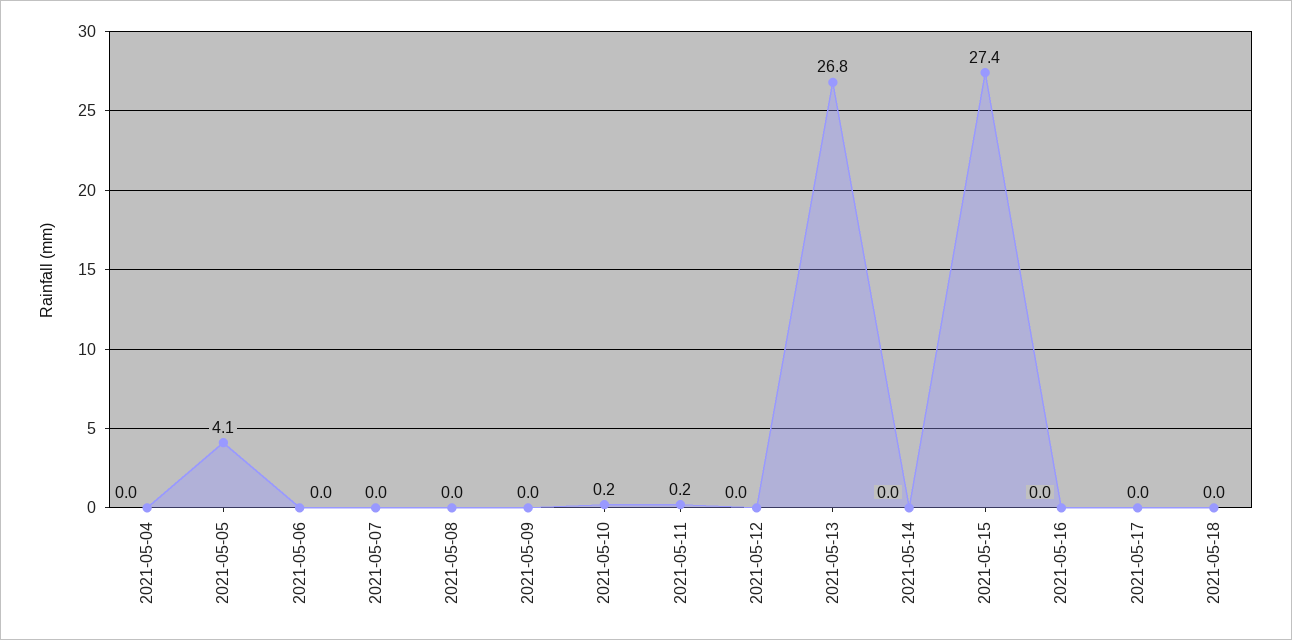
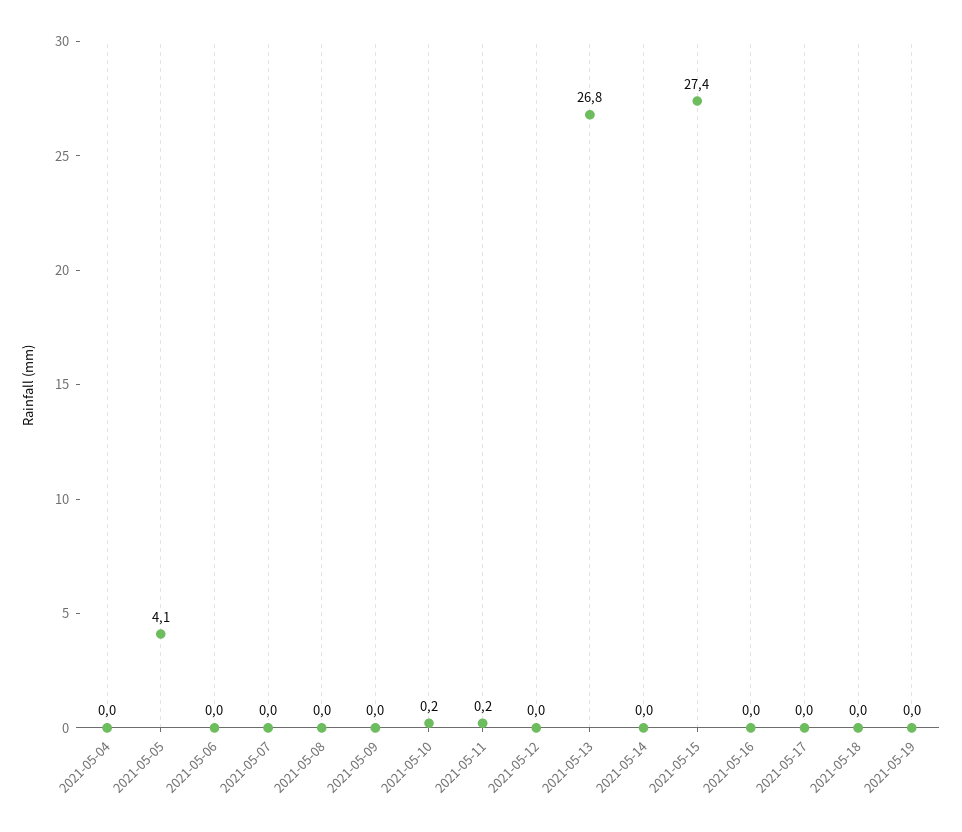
2021-05-19: none -> 0

